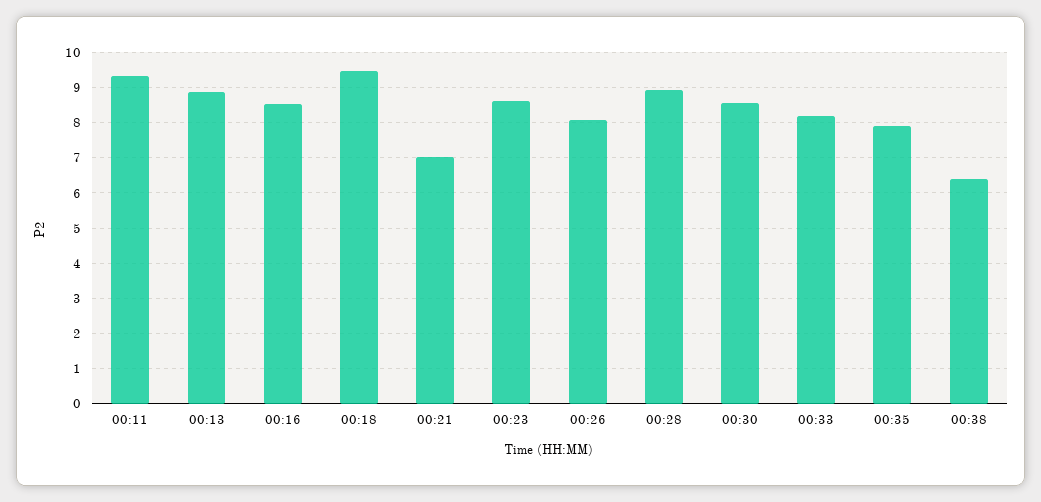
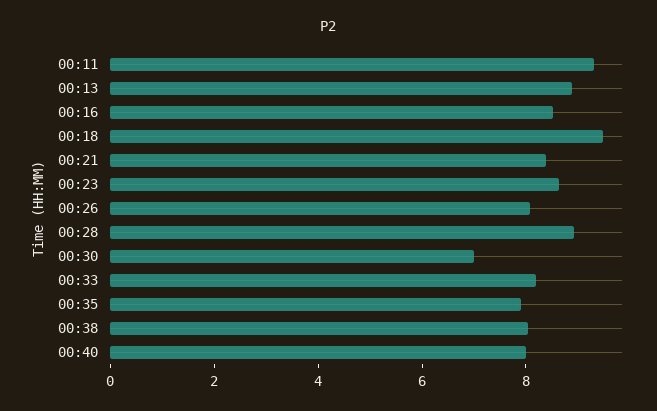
00:21: 7 -> 8.5
00:30: 8.6 -> 7
00:38: 6.4 -> 8
00:40: none -> 8

